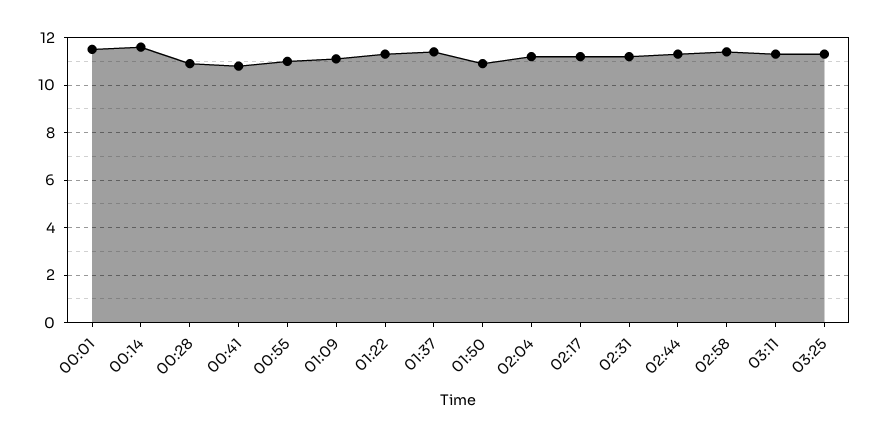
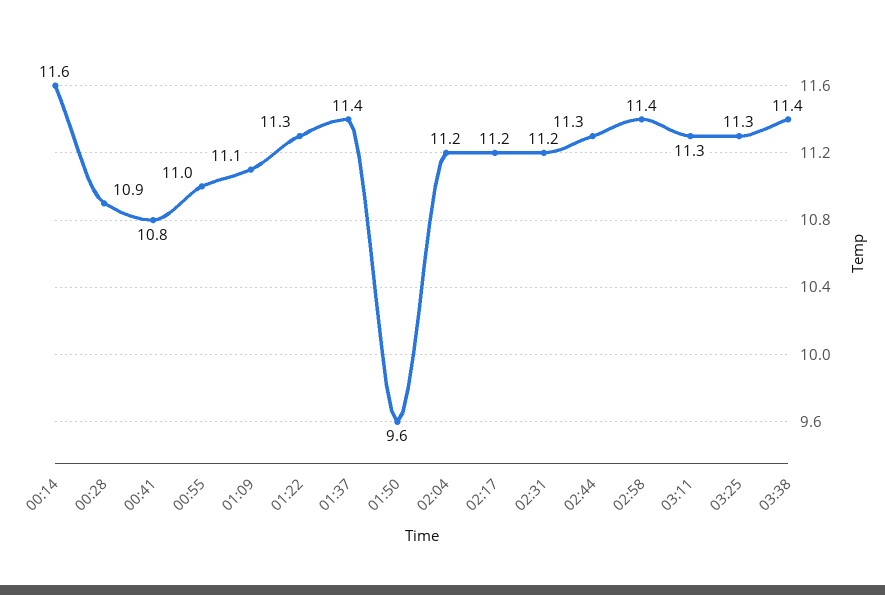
00:01: 11.5 -> none
01:50: 11 -> 9.6
03:38: none -> 11.4

